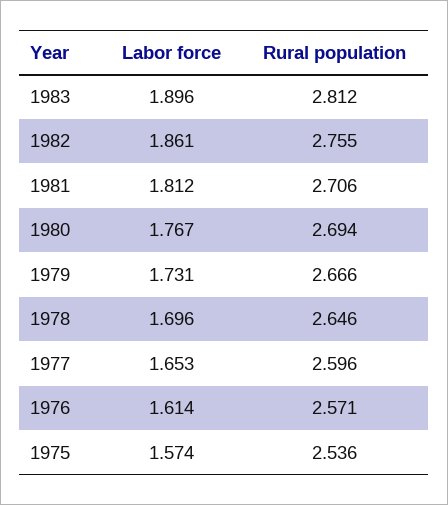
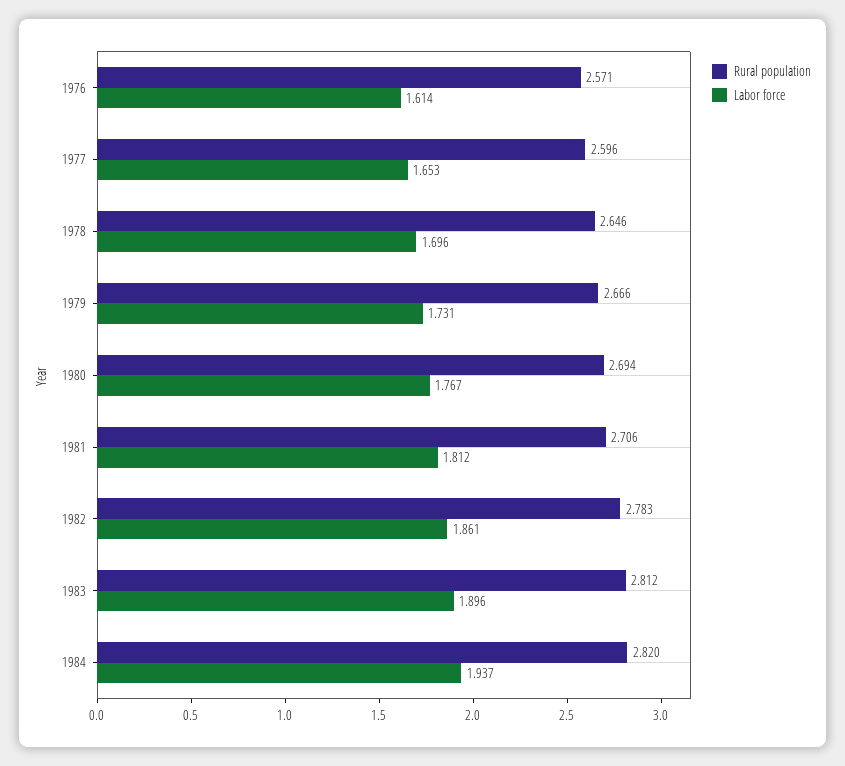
Rural population, 1982: 2.755 -> 2.783
Labor force, 1975: 1.574 -> none
Rural population, 1975: 2.536 -> none
Rural population, 1984: none -> 2.82
Labor force, 1984: none -> 1.937

